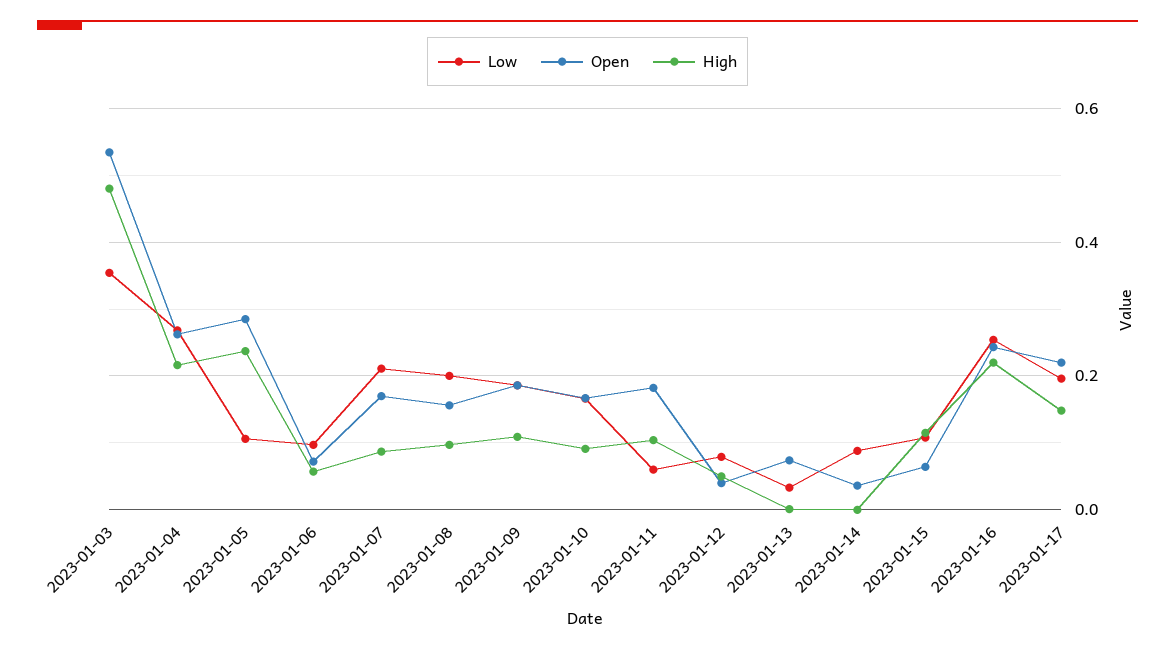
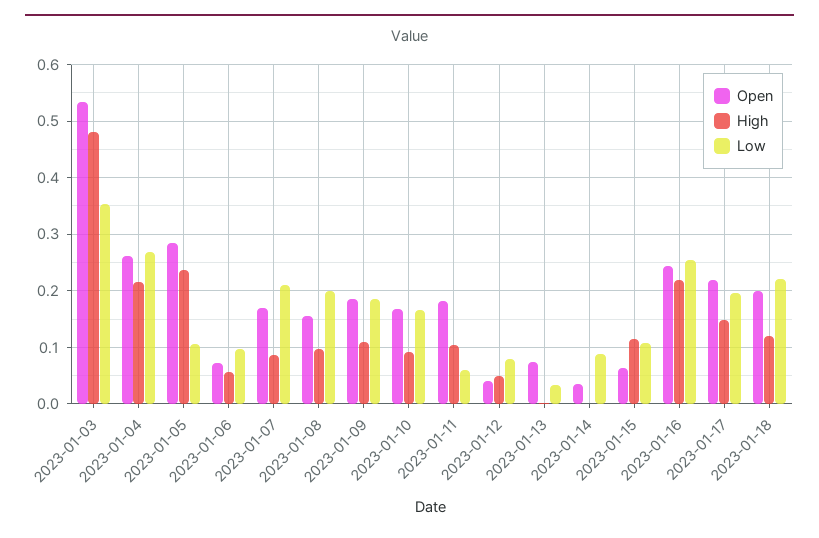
Open, 2023-01-18: none -> 0.2
High, 2023-01-18: none -> 0.12
Low, 2023-01-18: none -> 0.22

